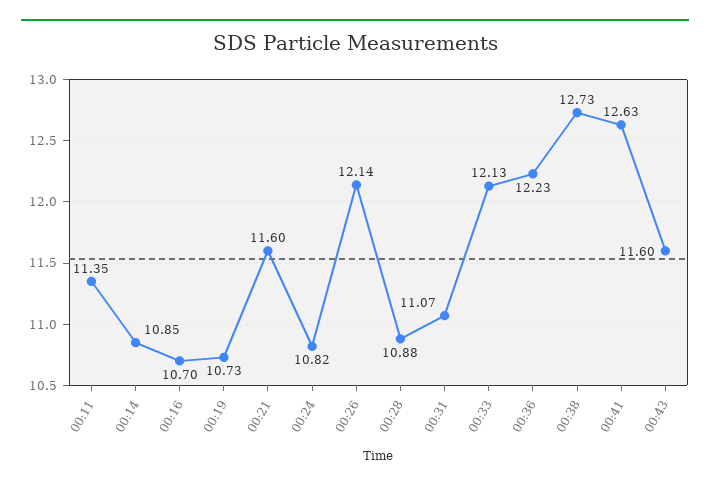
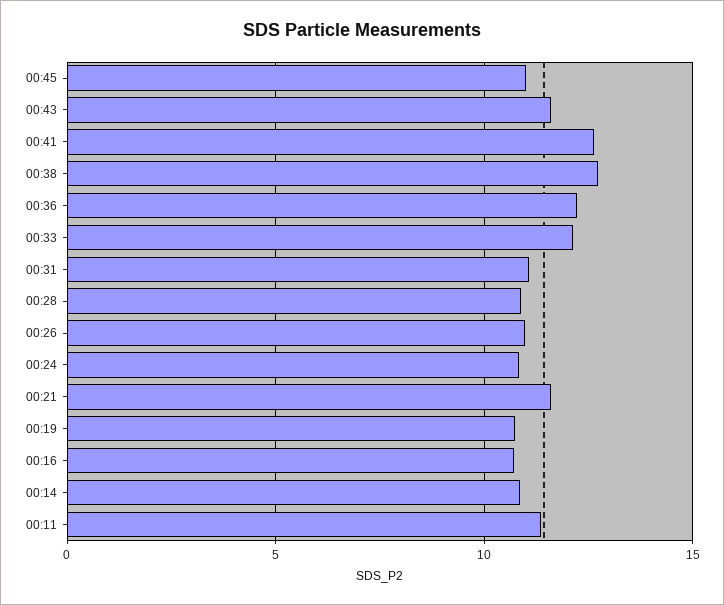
00:26: 12.14 -> 11
00:45: none -> 11

